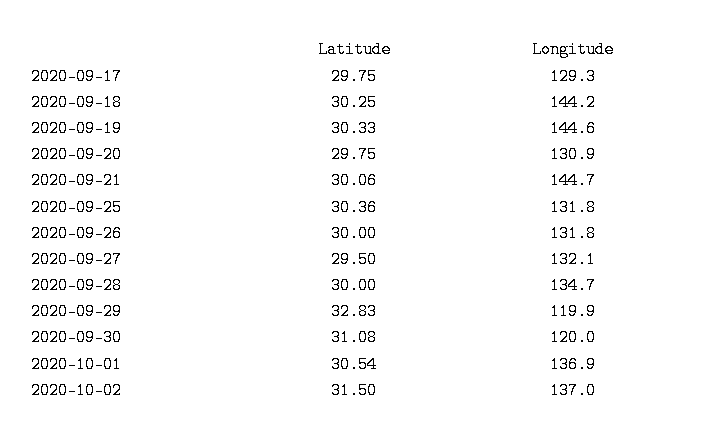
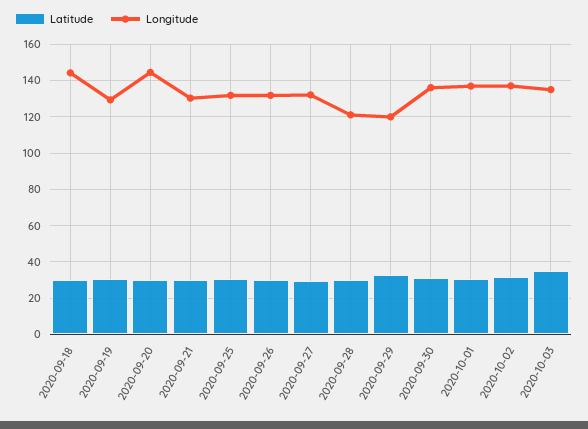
Latitude, 2020-09-17: 29.75 -> none
Longitude, 2020-09-17: 129.3 -> none
Longitude, 2020-09-19: 144.6 -> 130
Longitude, 2020-09-20: 130.9 -> 145
Longitude, 2020-09-21: 144.7 -> 130
Longitude, 2020-09-28: 134.7 -> 120
Longitude, 2020-09-30: 120 -> 135
Latitude, 2020-10-03: none -> 35
Longitude, 2020-10-03: none -> 135

